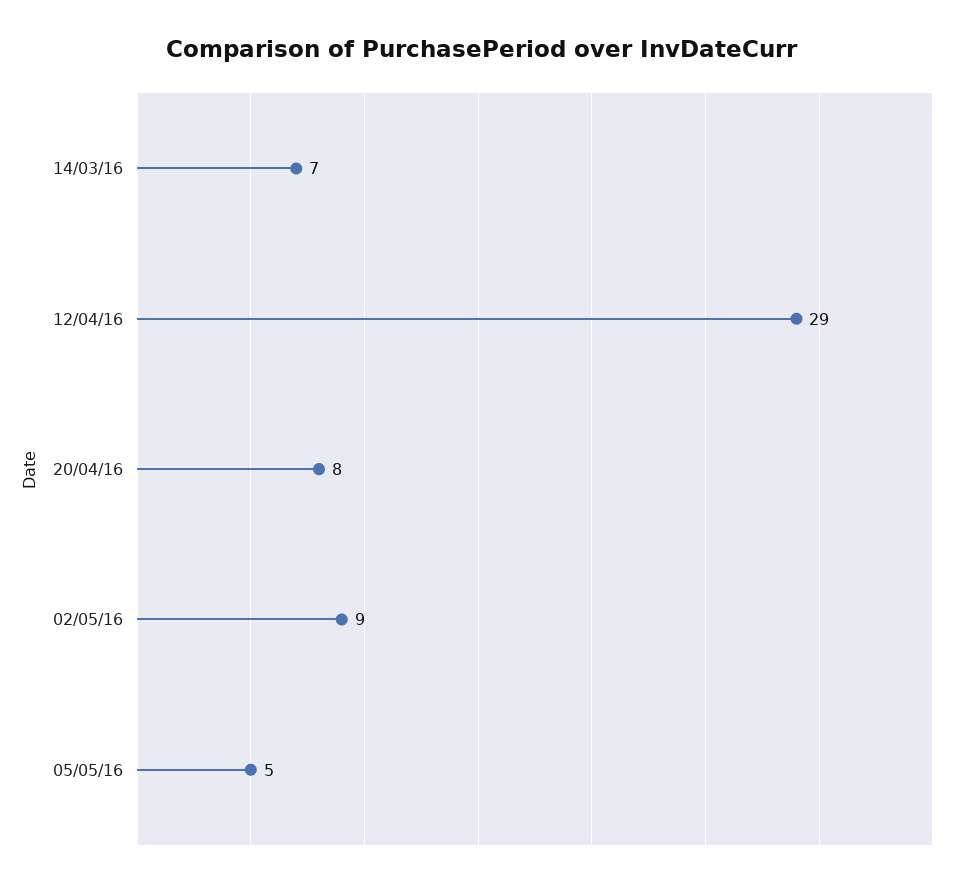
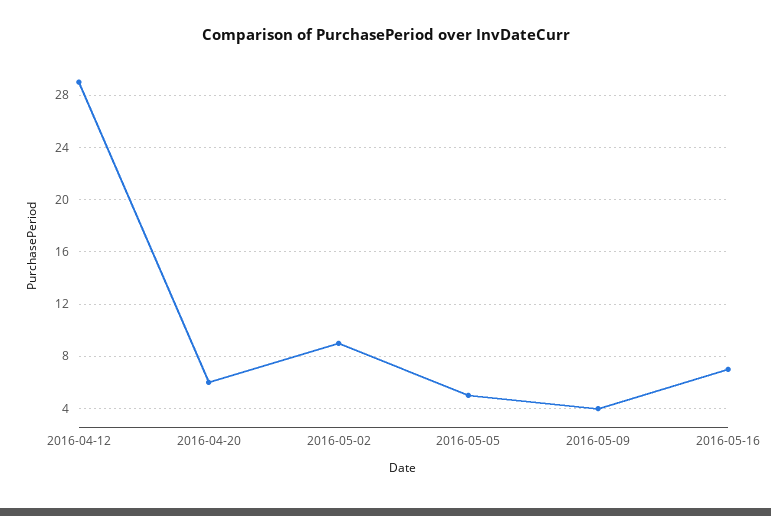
14/03/16: 7 -> none
20/04/16: 8 -> 6
2016-05-09: none -> 4
2016-05-16: none -> 7

